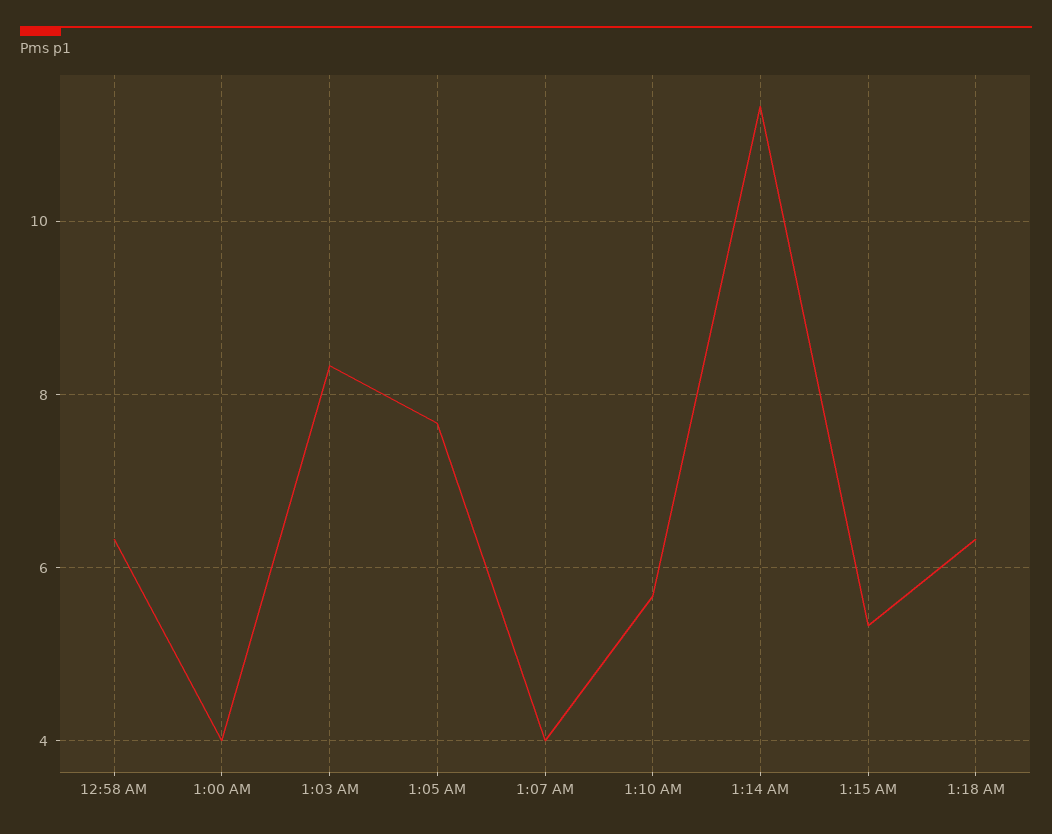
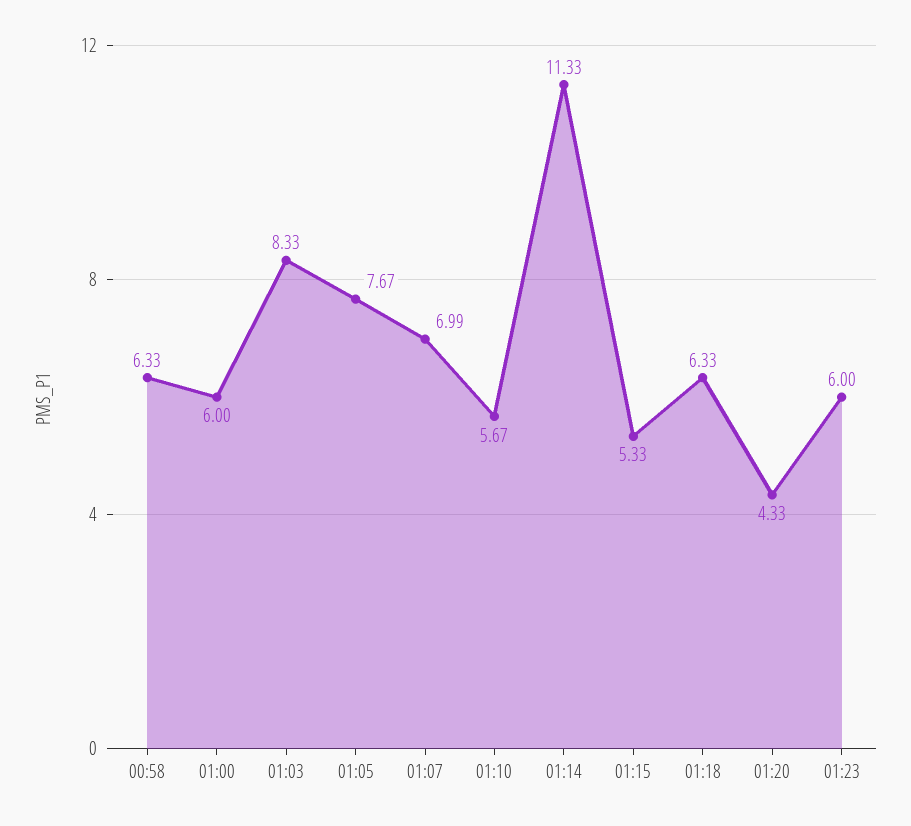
1:00 AM: 4 -> 6
1:07 AM: 4 -> 6.99
01:20: none -> 4.33
01:23: none -> 6

